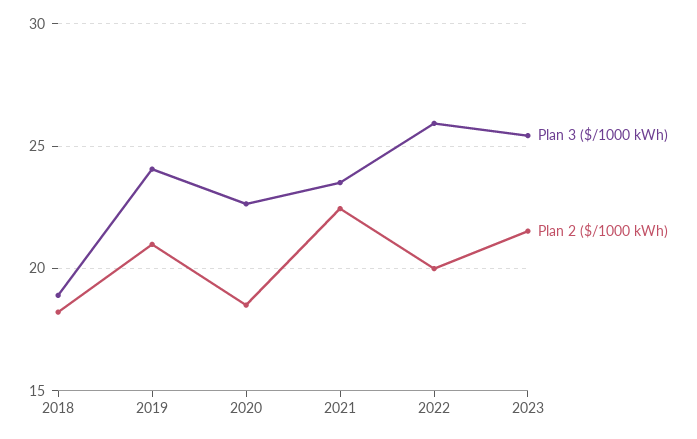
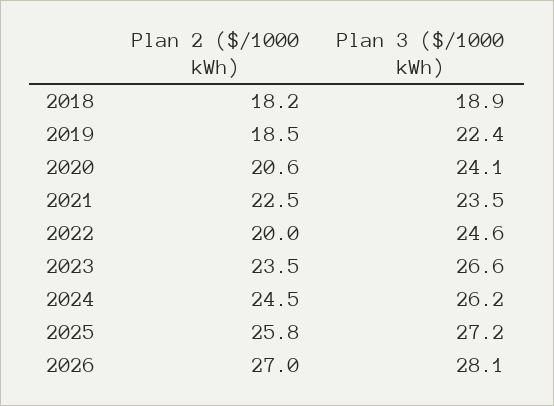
Plan 3 ($/1000 kWh), 2019: 24 -> 22.4
Plan 2 ($/1000 kWh), 2019: 21 -> 18.5
Plan 3 ($/1000 kWh), 2020: 22.5 -> 24.1
Plan 2 ($/1000 kWh), 2020: 18.5 -> 20.6
Plan 3 ($/1000 kWh), 2022: 26 -> 24.6
Plan 3 ($/1000 kWh), 2023: 25.5 -> 26.6
Plan 2 ($/1000 kWh), 2023: 21.5 -> 23.5
Plan 2 ($/1000 kWh), 2024: none -> 24.5
Plan 3 ($/1000 kWh), 2024: none -> 26.2
Plan 2 ($/1000 kWh), 2025: none -> 25.8
Plan 3 ($/1000 kWh), 2025: none -> 27.2
Plan 2 ($/1000 kWh), 2026: none -> 27
Plan 3 ($/1000 kWh), 2026: none -> 28.1

